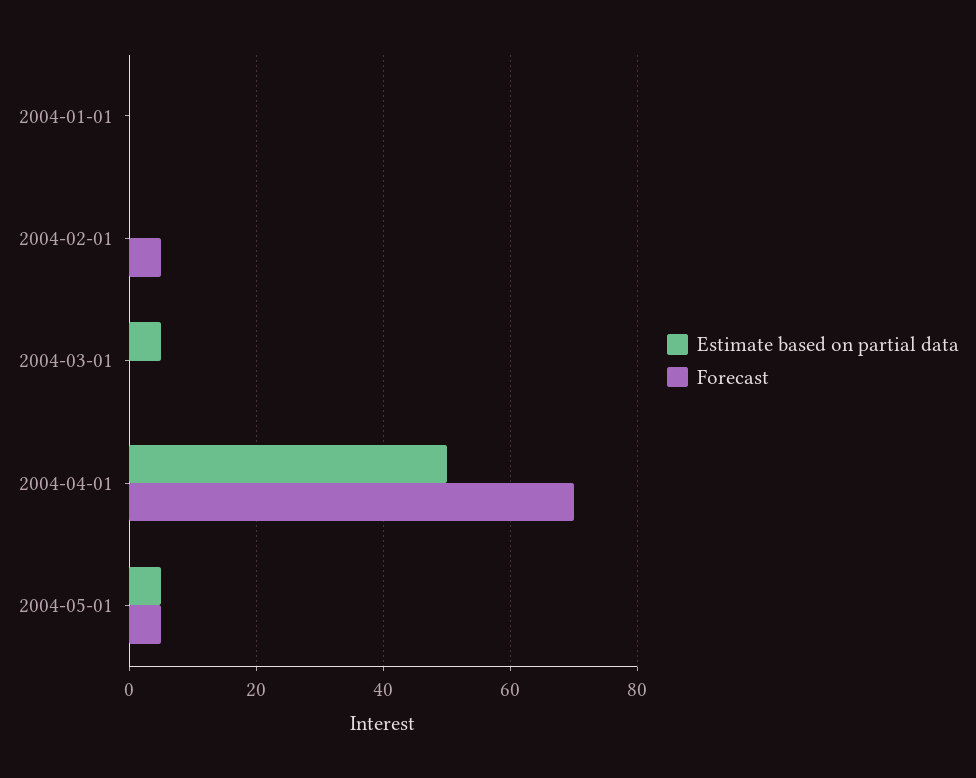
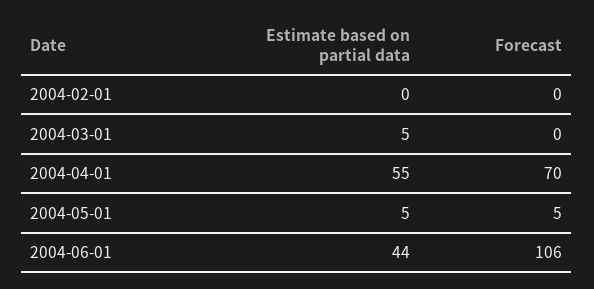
Estimate based on partial data, 2004-01-01: 0 -> none
Forecast, 2004-01-01: 0 -> none
Forecast, 2004-02-01: 5 -> 0
Estimate based on partial data, 2004-04-01: 50 -> 55
Estimate based on partial data, 2004-06-01: none -> 44
Forecast, 2004-06-01: none -> 106

